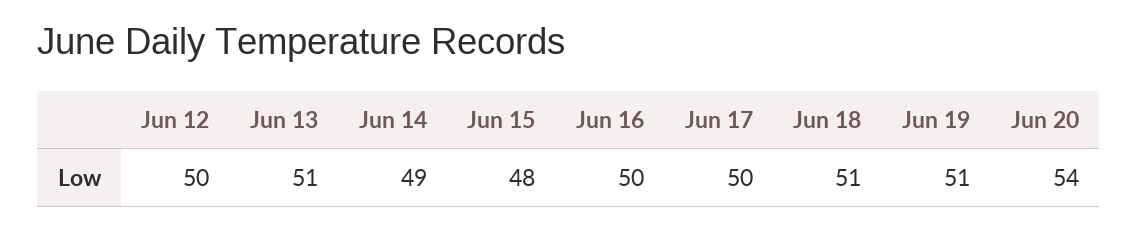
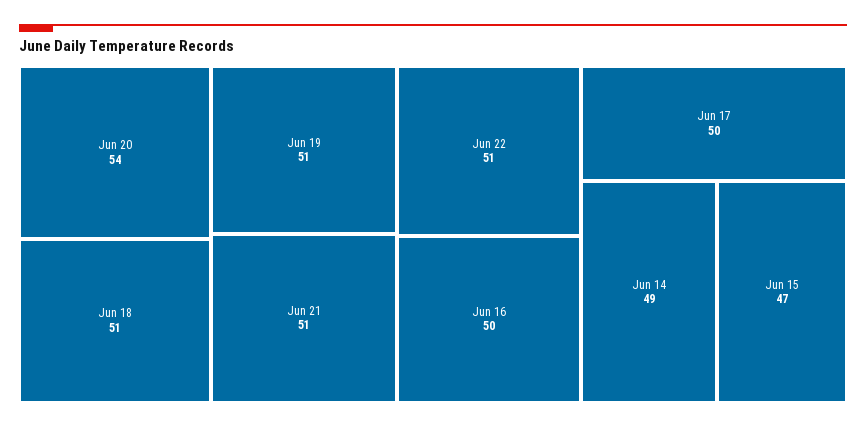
Jun 12: 50 -> none
Jun 13: 51 -> none
Jun 15: 48 -> 47
Jun 21: none -> 51
Jun 22: none -> 51

